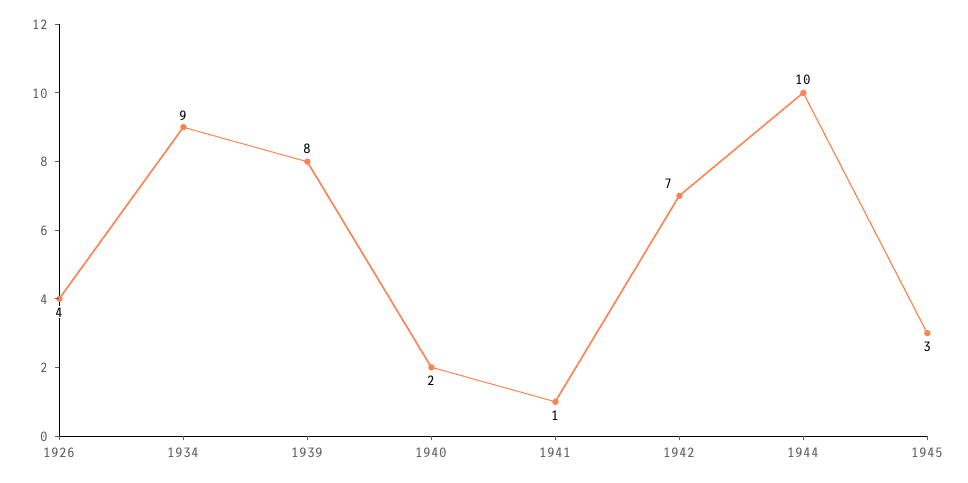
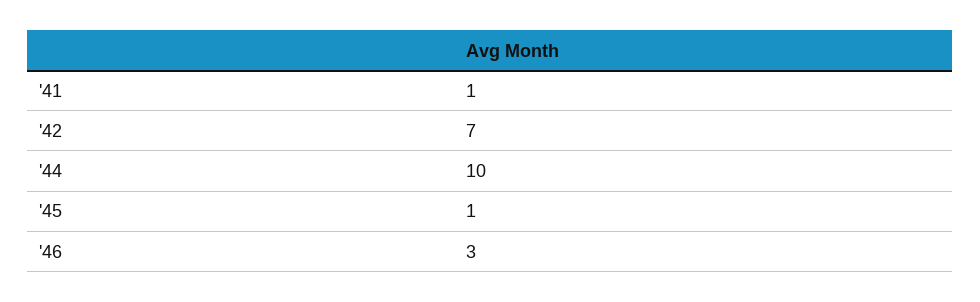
1926: 4 -> none
1934: 9 -> none
1939: 8 -> none
1940: 2 -> none
1945: 3 -> 1
'46: none -> 3

